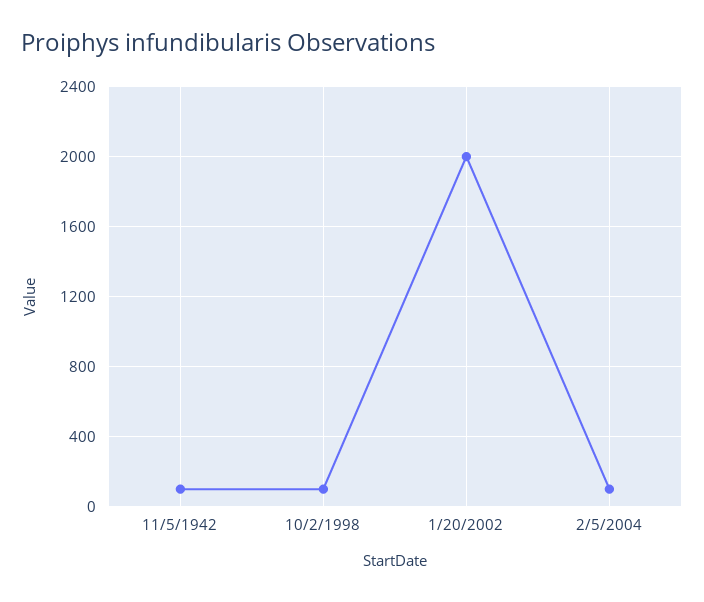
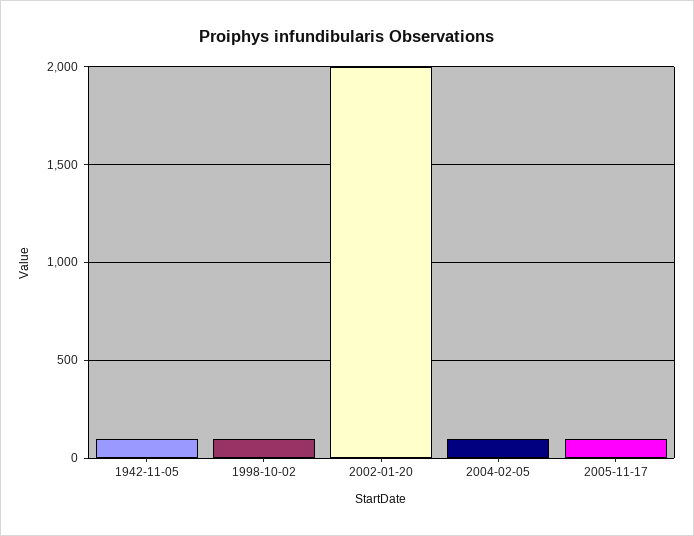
2005-11-17: none -> 100

